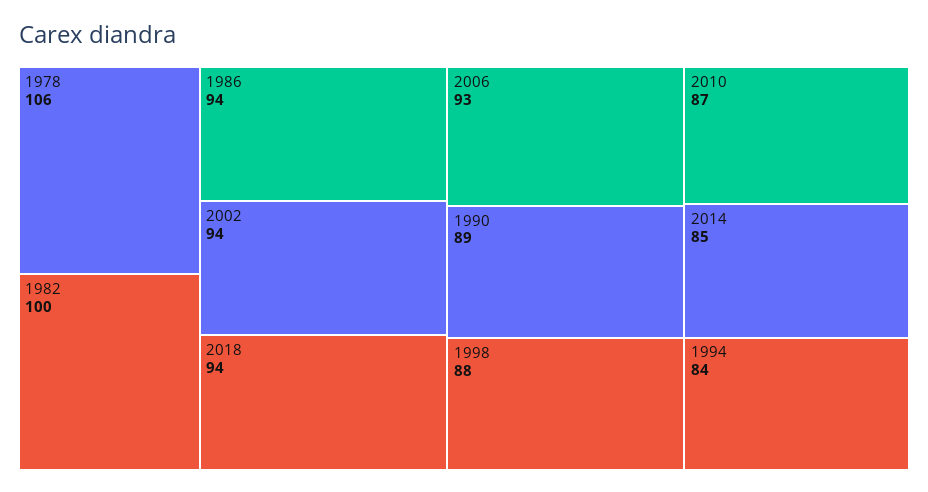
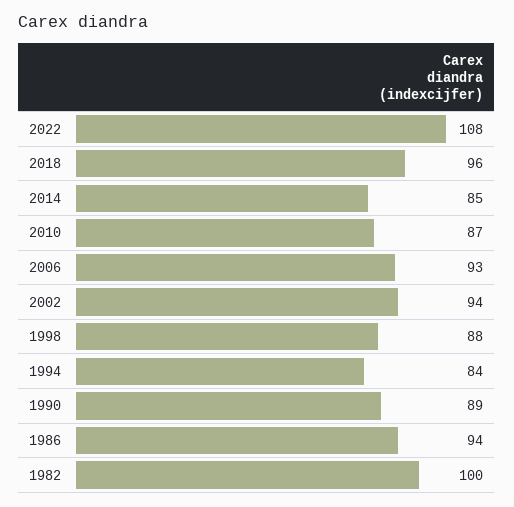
1978: 106 -> none
2018: 94 -> 96
2022: none -> 108

